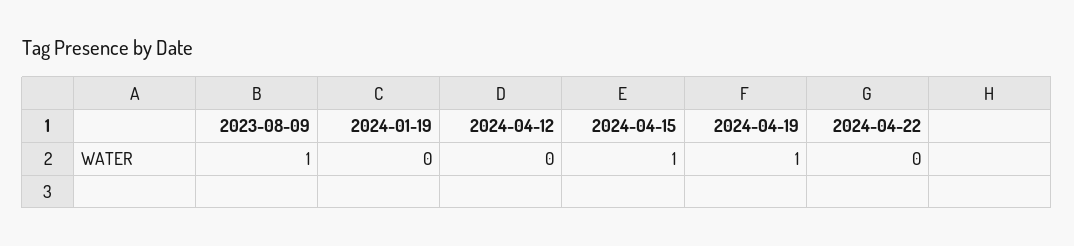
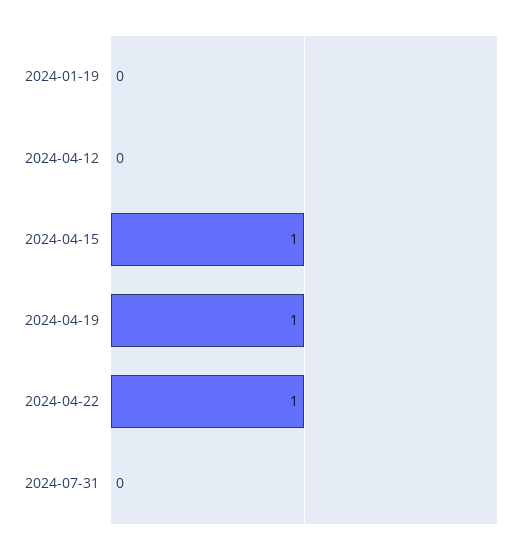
2023-08-09: 1 -> none
2024-04-22: 0 -> 1
2024-07-31: none -> 0

